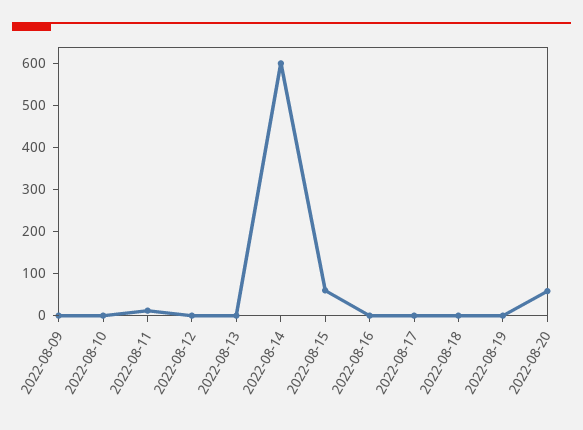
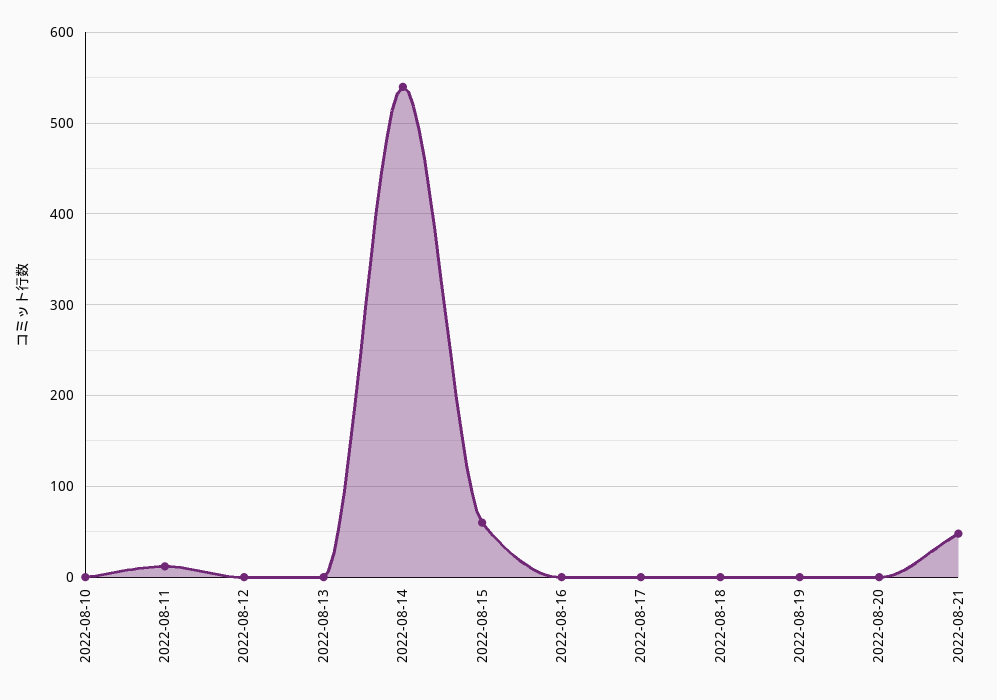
2022-08-09: 0 -> none
2022-08-14: 600 -> 540
2022-08-20: 60 -> 0
2022-08-21: none -> 50

